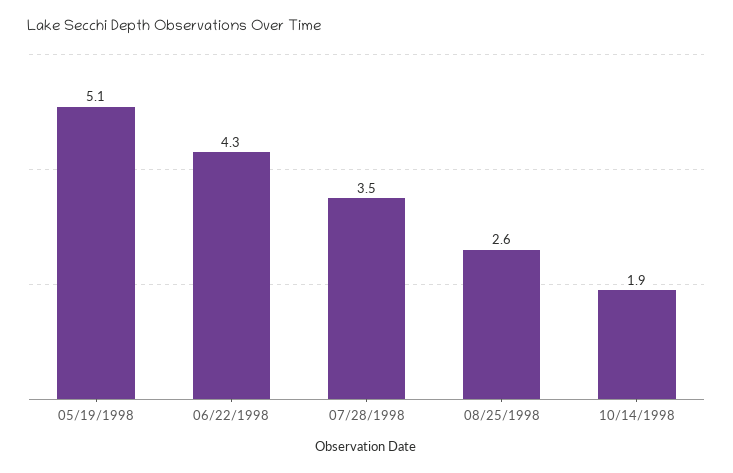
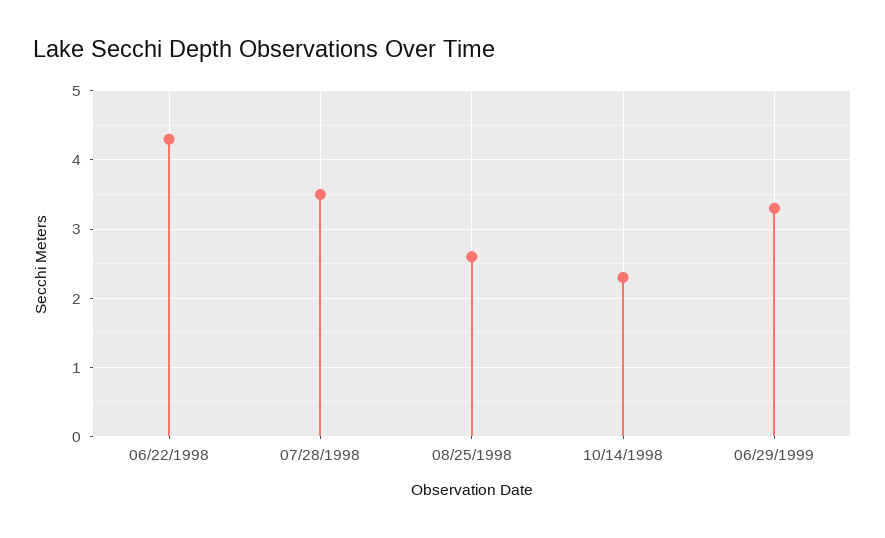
05/19/1998: 5.1 -> none
10/14/1998: 1.9 -> 2.3
06/29/1999: none -> 3.3

